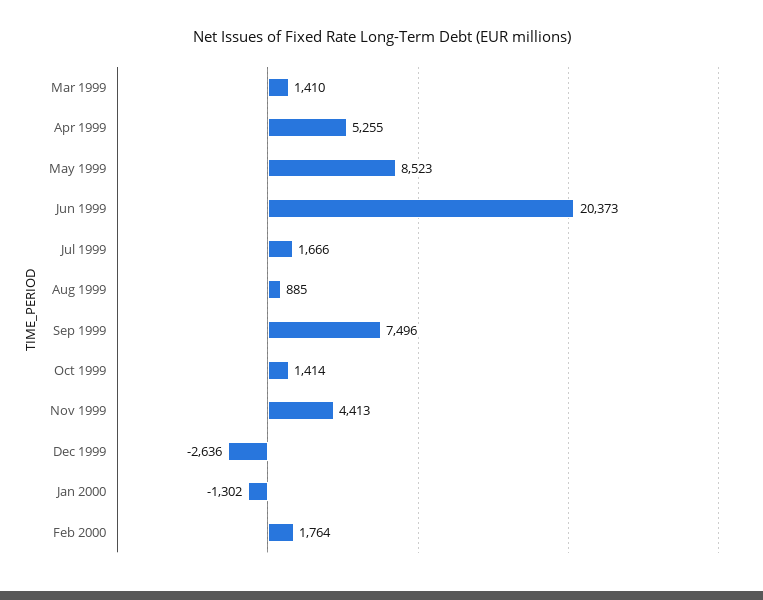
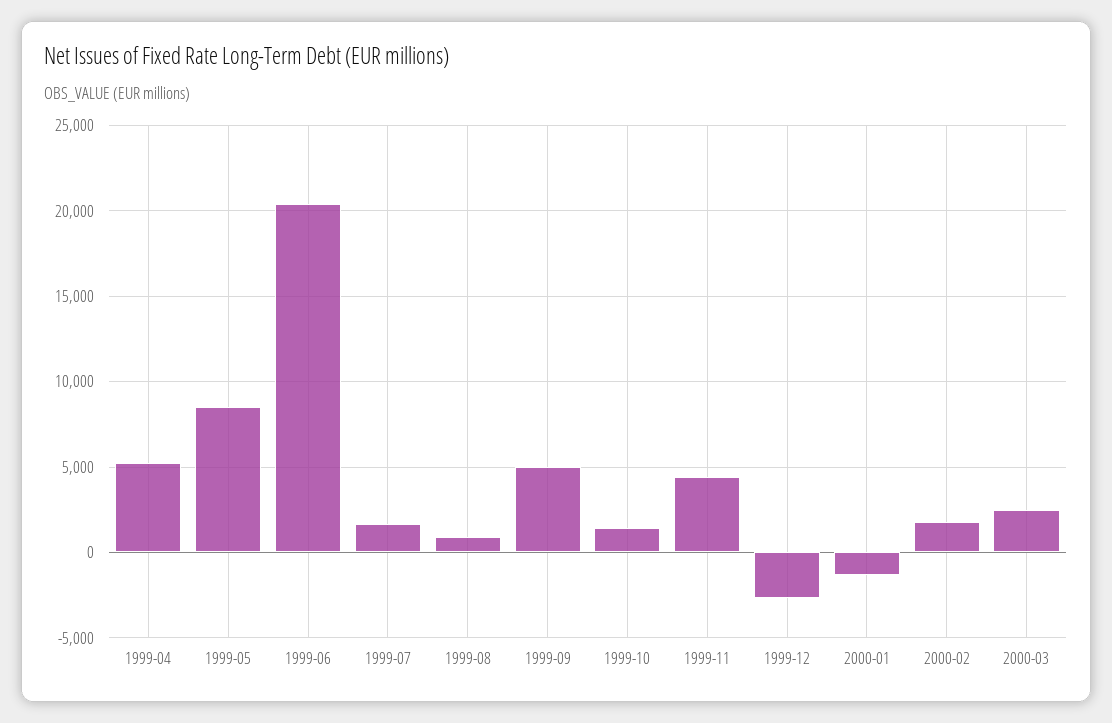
Mar 1999: 1410 -> none
Sep 1999: 7496 -> 5000
2000-03: none -> 2500

